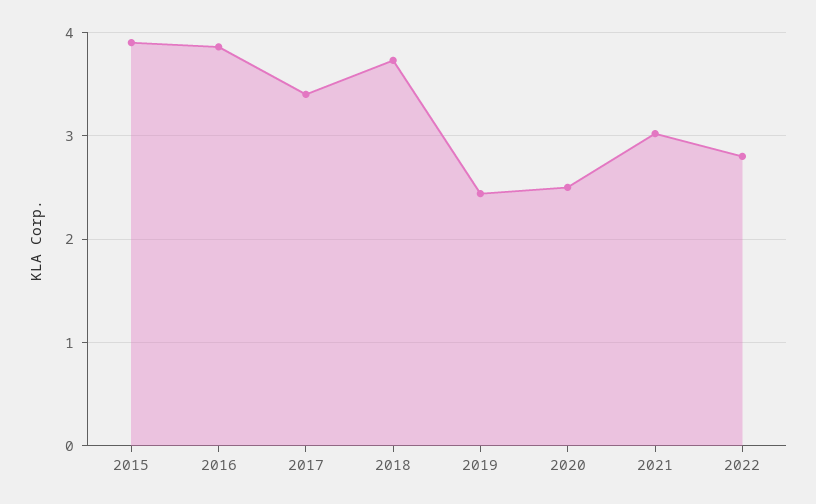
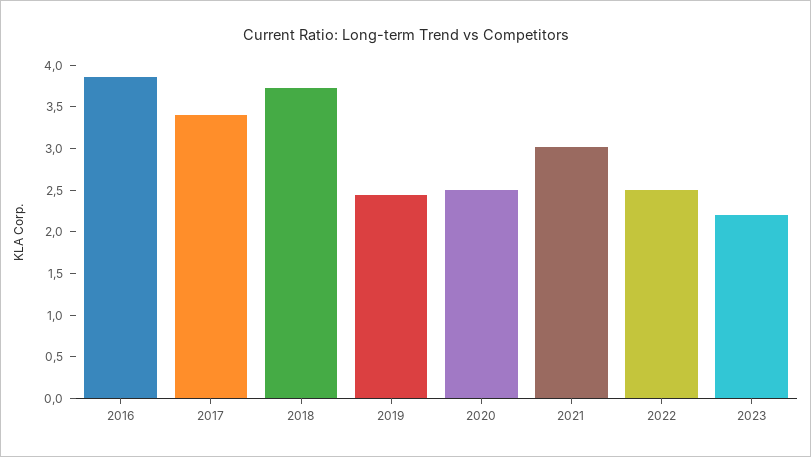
2015: 3.9 -> none
2022: 2.8 -> 2.5
2023: none -> 2.2

